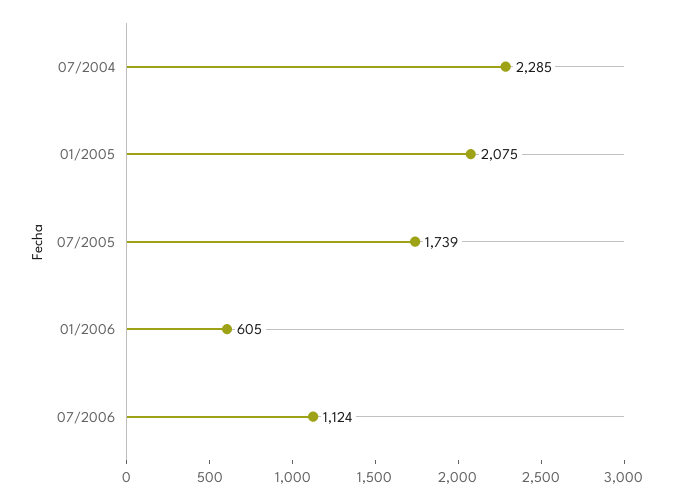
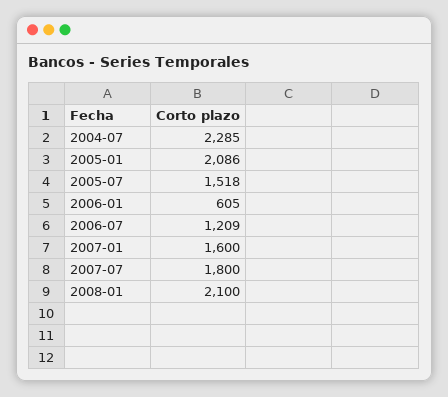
01/2005: 2075 -> 2086
07/2005: 1739 -> 1518
07/2006: 1124 -> 1209
2007-01: none -> 1600
2007-07: none -> 1800
2008-01: none -> 2100

